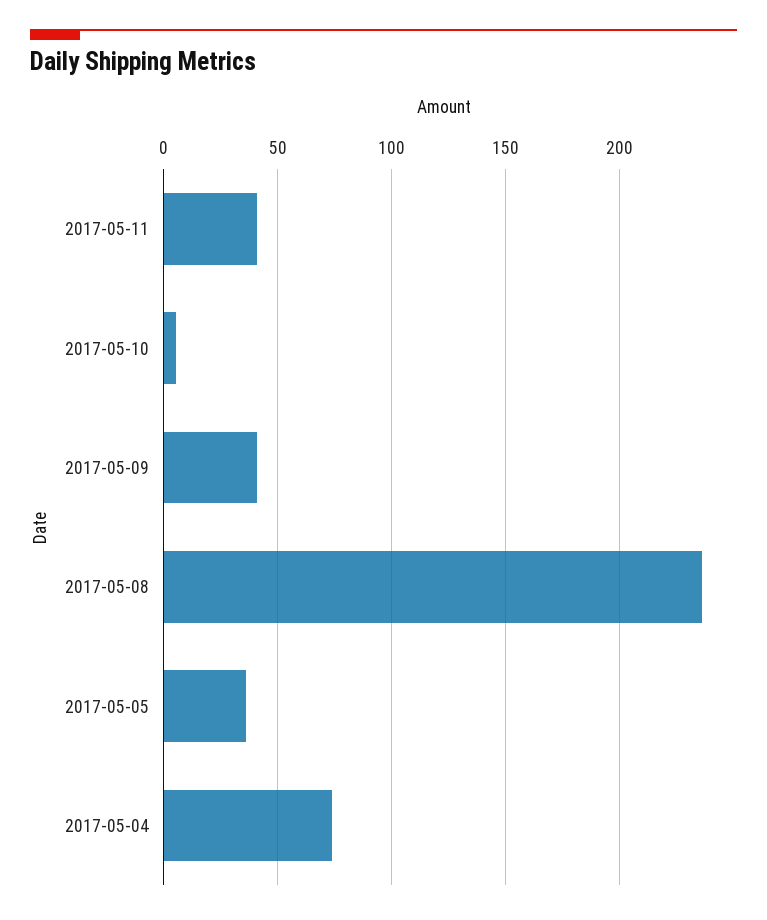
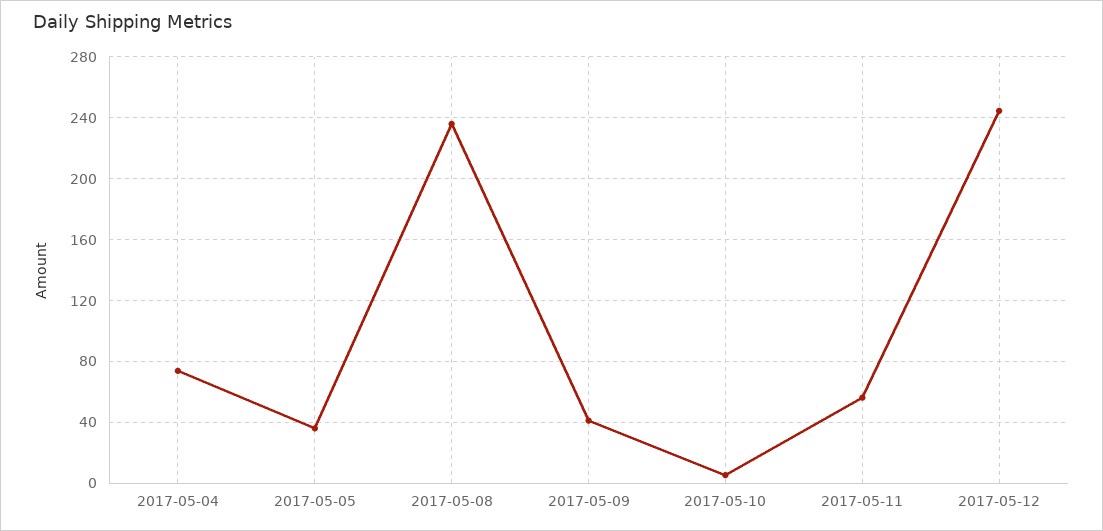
2017-05-11: 40 -> 55
2017-05-12: none -> 245

